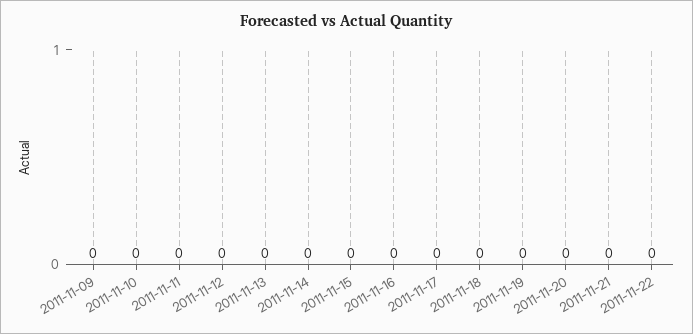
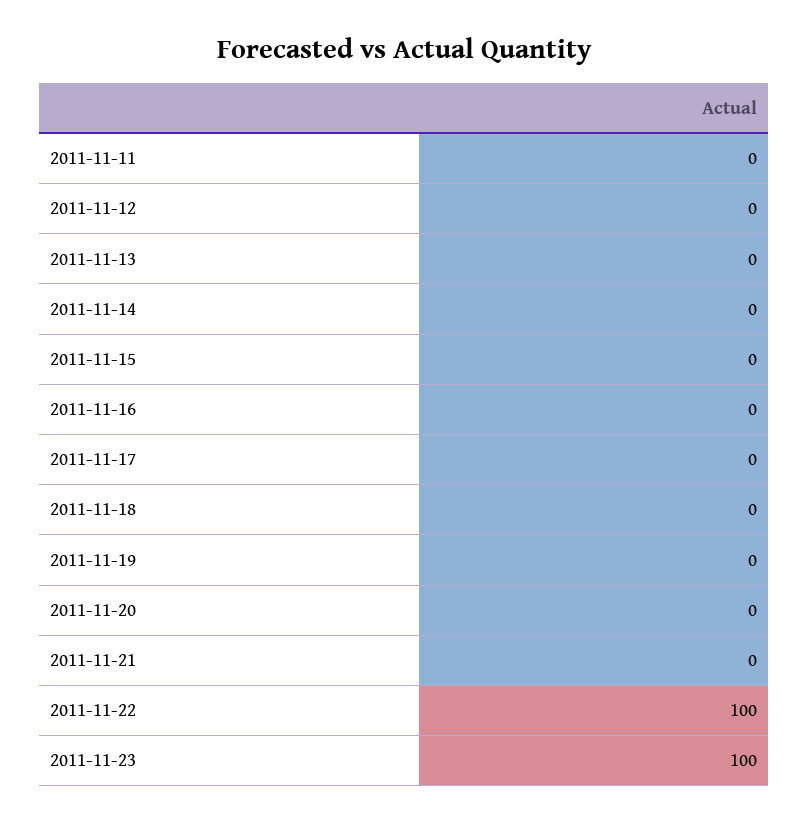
2011-11-09: 0 -> none
2011-11-10: 0 -> none
2011-11-22: 0 -> 100
2011-11-23: none -> 100

